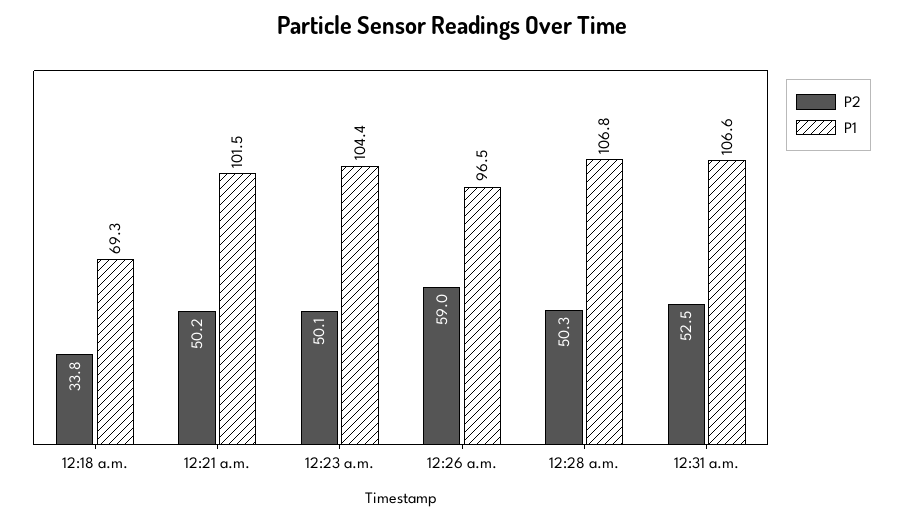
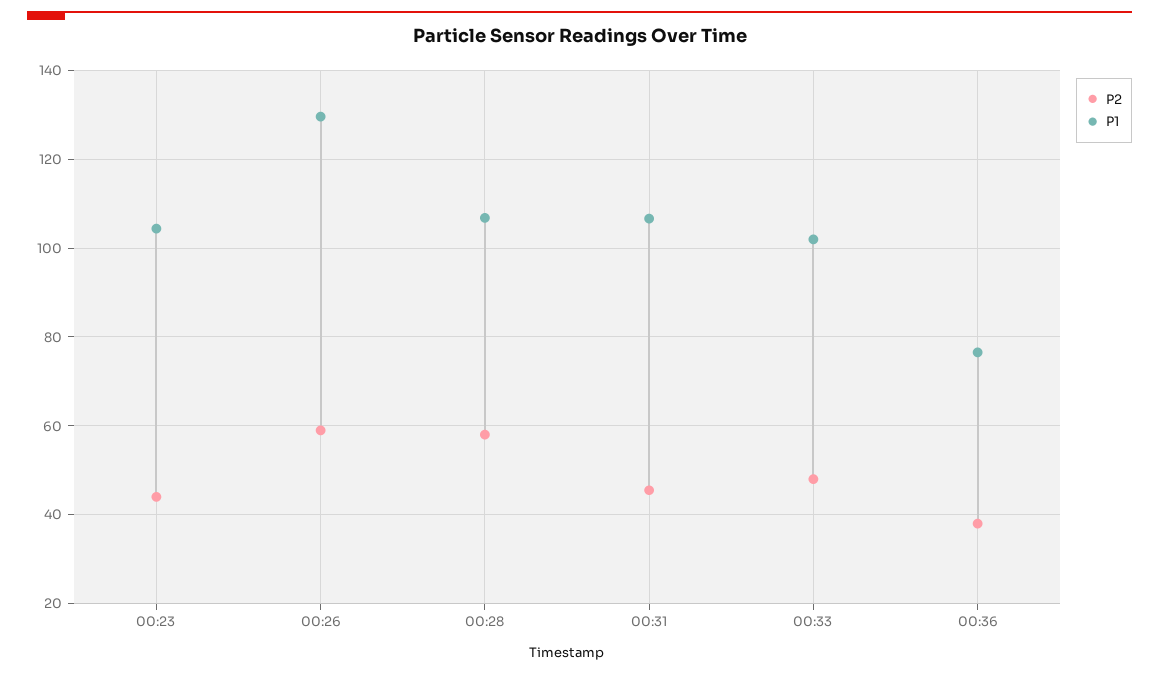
P2, 12:18 a.m.: 33.8 -> none
P1, 12:18 a.m.: 69.3 -> none
P2, 12:21 a.m.: 50.2 -> none
P1, 12:21 a.m.: 101.5 -> none
P2, 12:23 a.m.: 50.1 -> 44
P1, 12:26 a.m.: 96.5 -> 130
P2, 12:28 a.m.: 50.3 -> 58
P2, 12:31 a.m.: 52.5 -> 46
P2, 00:33: none -> 48
P1, 00:33: none -> 102
P2, 00:36: none -> 38
P1, 00:36: none -> 76

